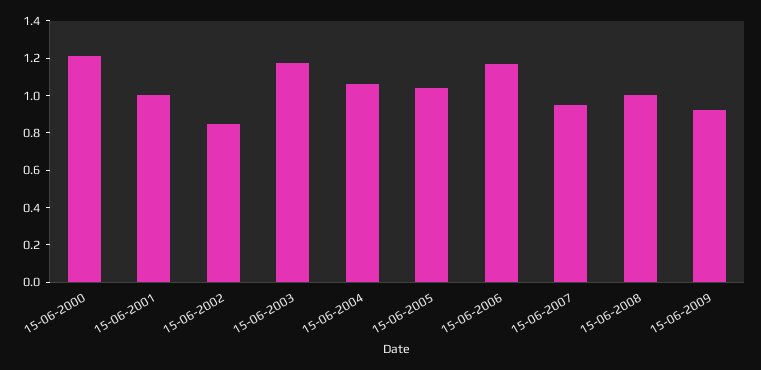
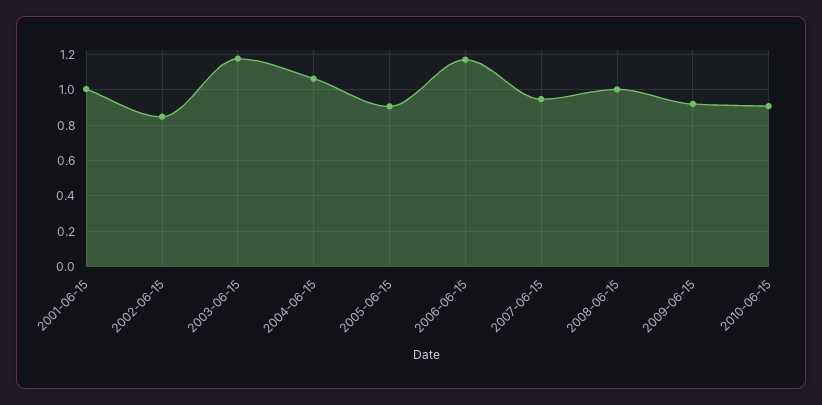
15-06-2000: 1.2 -> none
15-06-2005: 1.05 -> 0.9
2010-06-15: none -> 0.9

